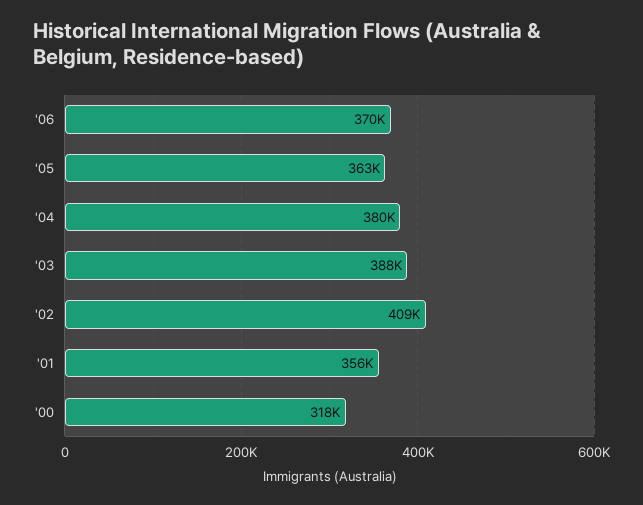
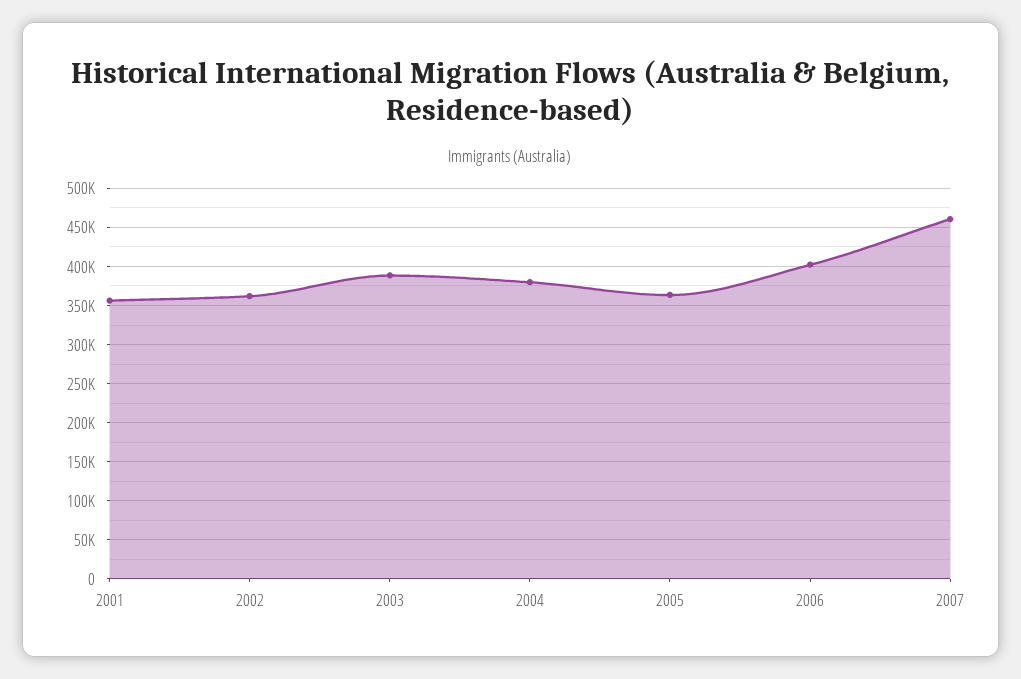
'06: 370000 -> 400000
'02: 409000 -> 360000
'00: 318000 -> none
2007: none -> 460000

